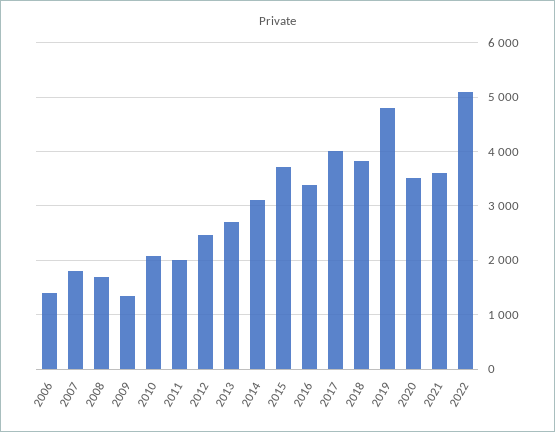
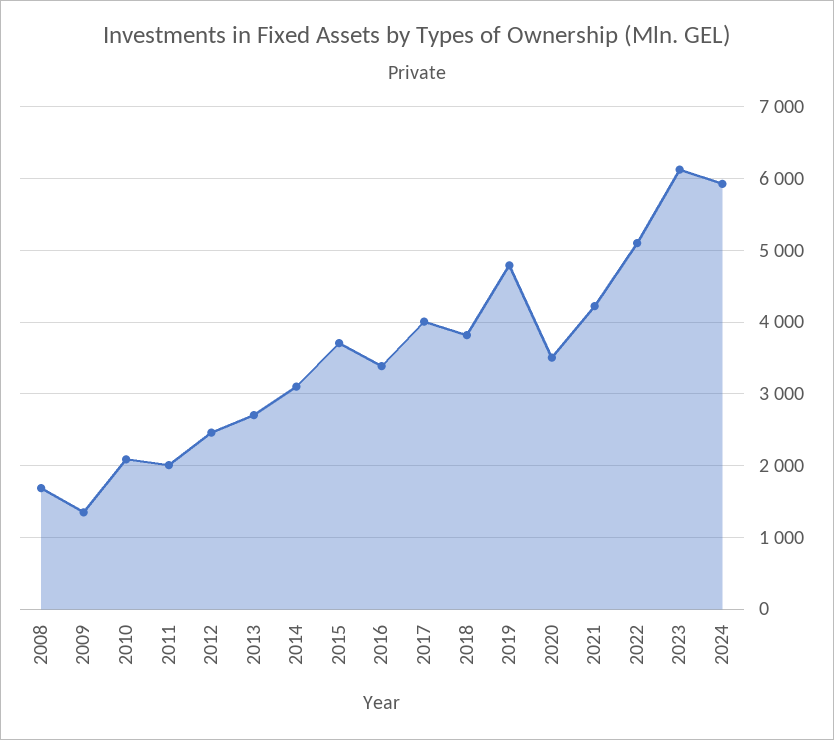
2006: 1400 -> none
2007: 1800 -> none
2021: 3600 -> 4200
2023: none -> 6100
2024: none -> 5900

